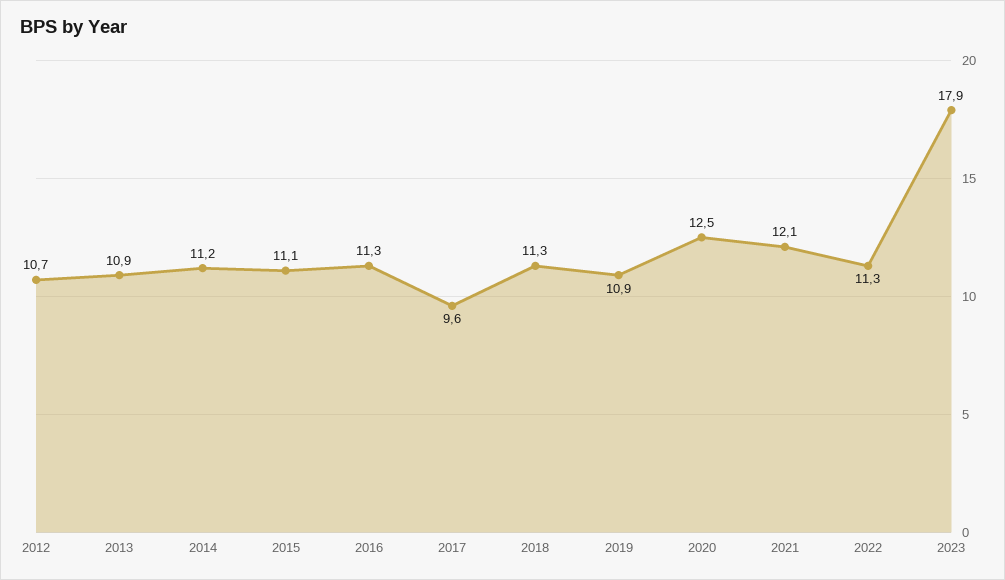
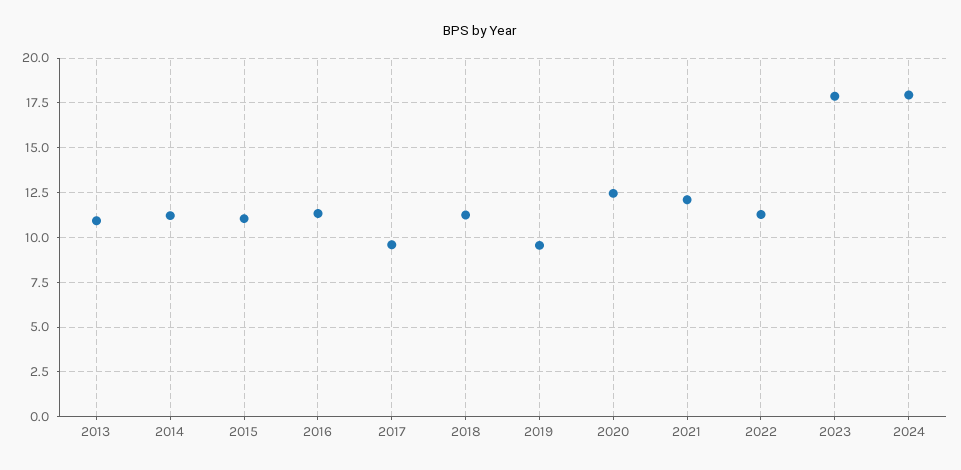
2012: 10.7 -> none
2019: 10.9 -> 9.5
2024: none -> 18

